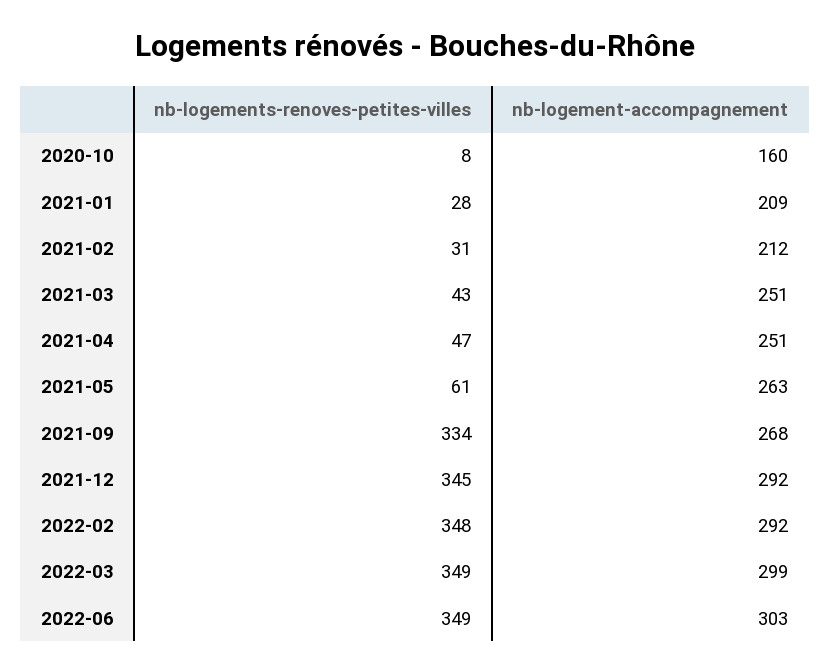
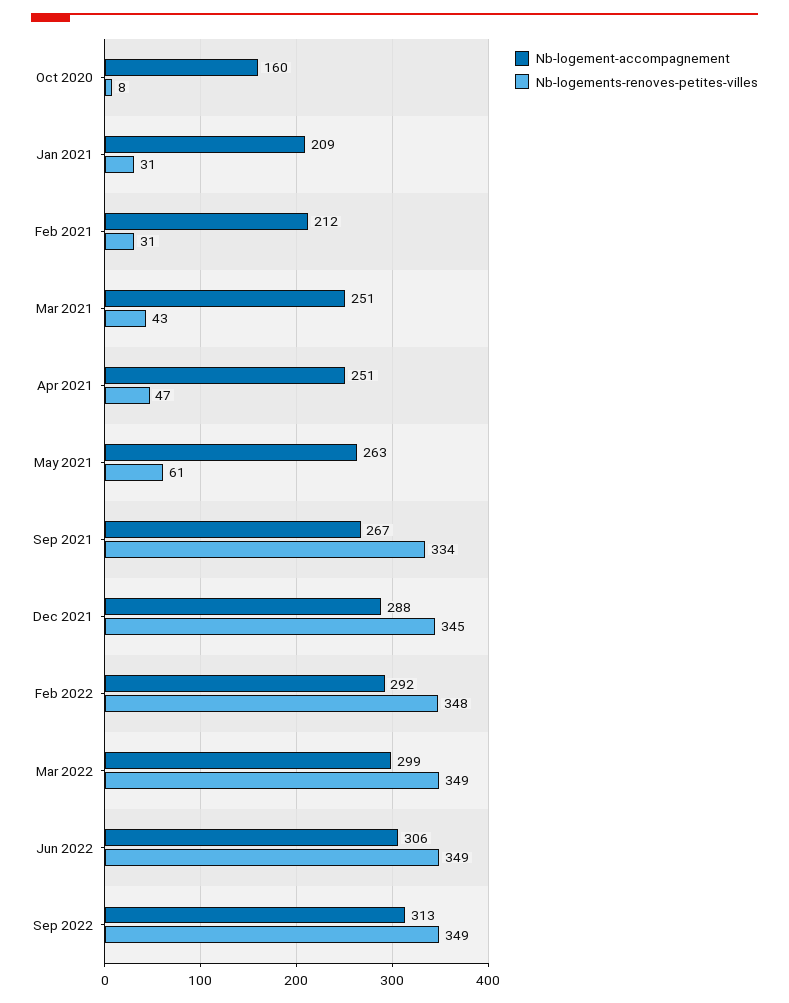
nb-logements-renoves-petites-villes, 2021-01: 28 -> 31
nb-logement-accompagnement, 2021-09: 268 -> 267
nb-logement-accompagnement, 2021-12: 292 -> 288
nb-logement-accompagnement, 2022-06: 303 -> 306
nb-logement-accompagnement, Sep 2022: none -> 313
nb-logements-renoves-petites-villes, Sep 2022: none -> 349

